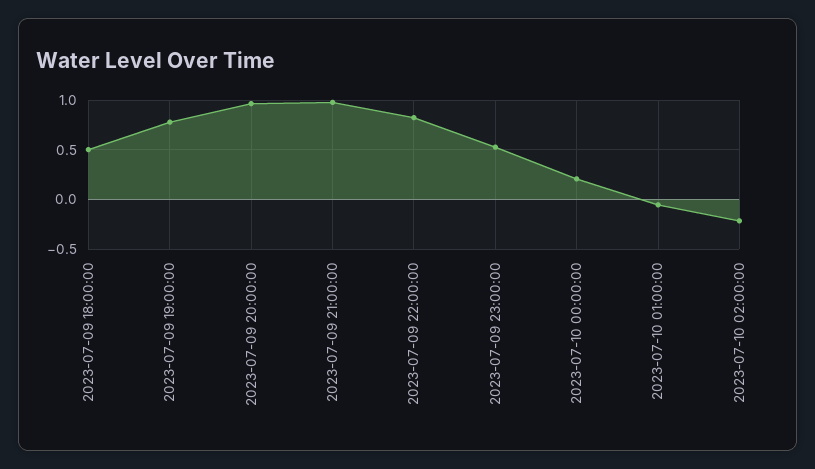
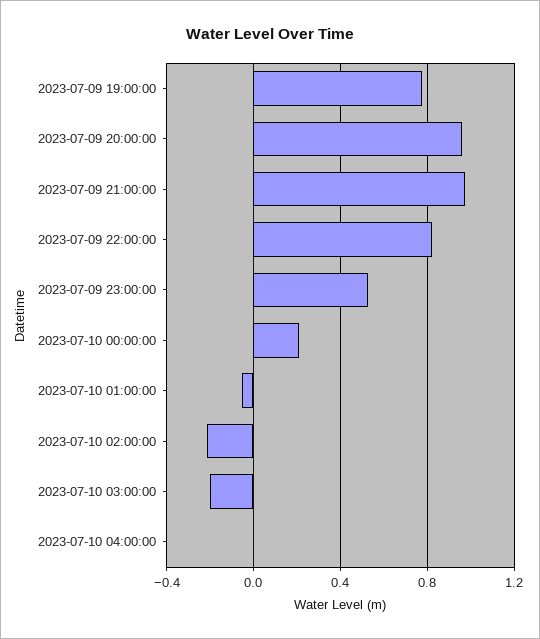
2023-07-09 18:00:00: 0.5 -> none
2023-07-10 03:00:00: none -> -0.2
2023-07-10 04:00:00: none -> 0

